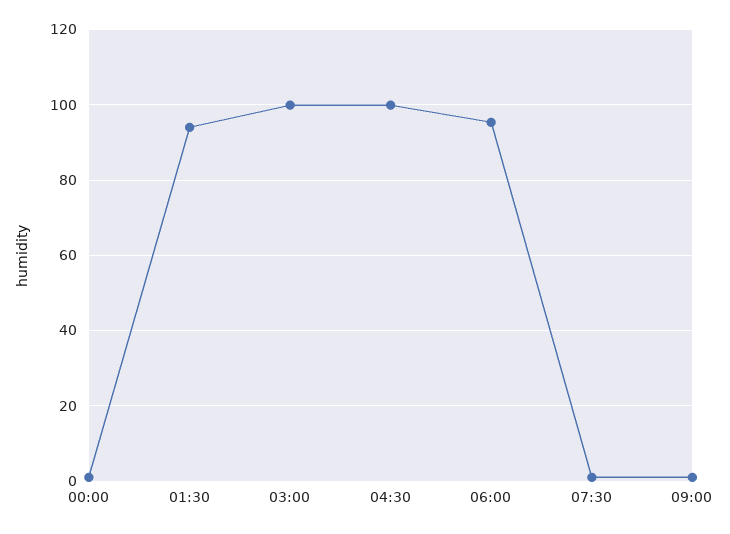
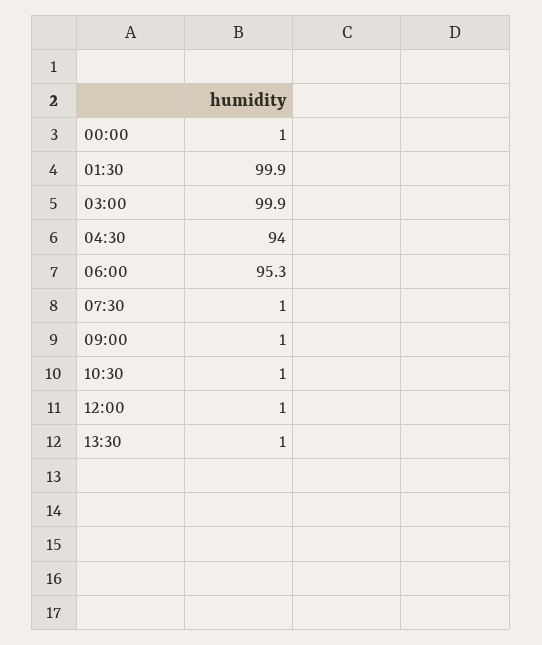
01:30: 94 -> 99.9
04:30: 100 -> 94
10:30: none -> 1
12:00: none -> 1
13:30: none -> 1

